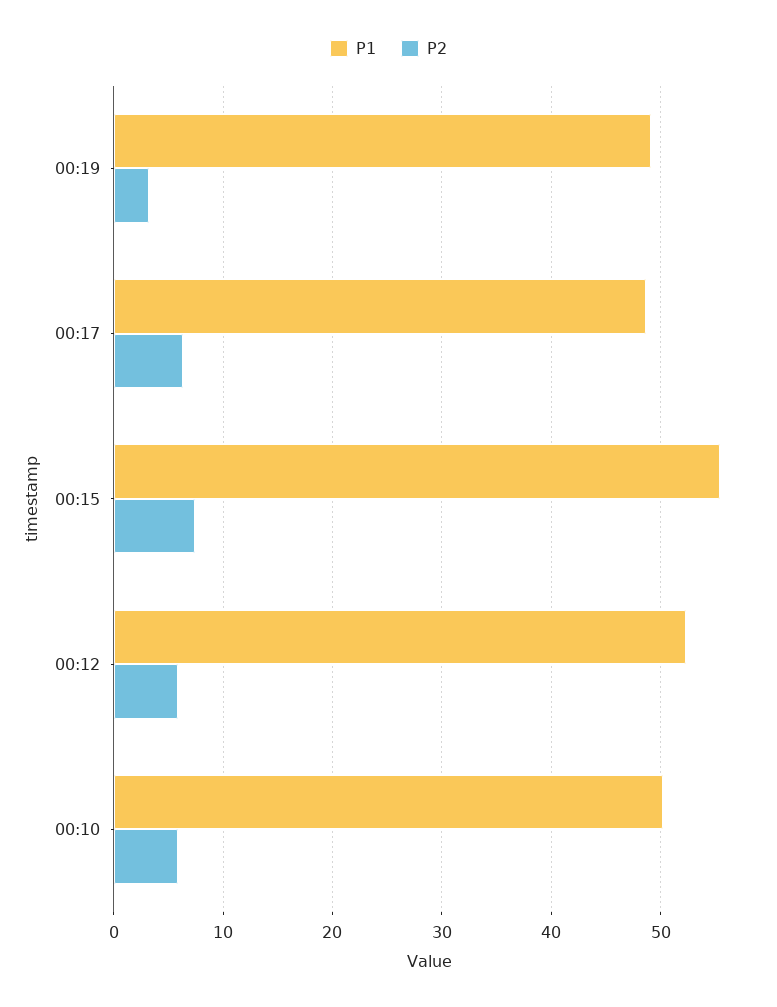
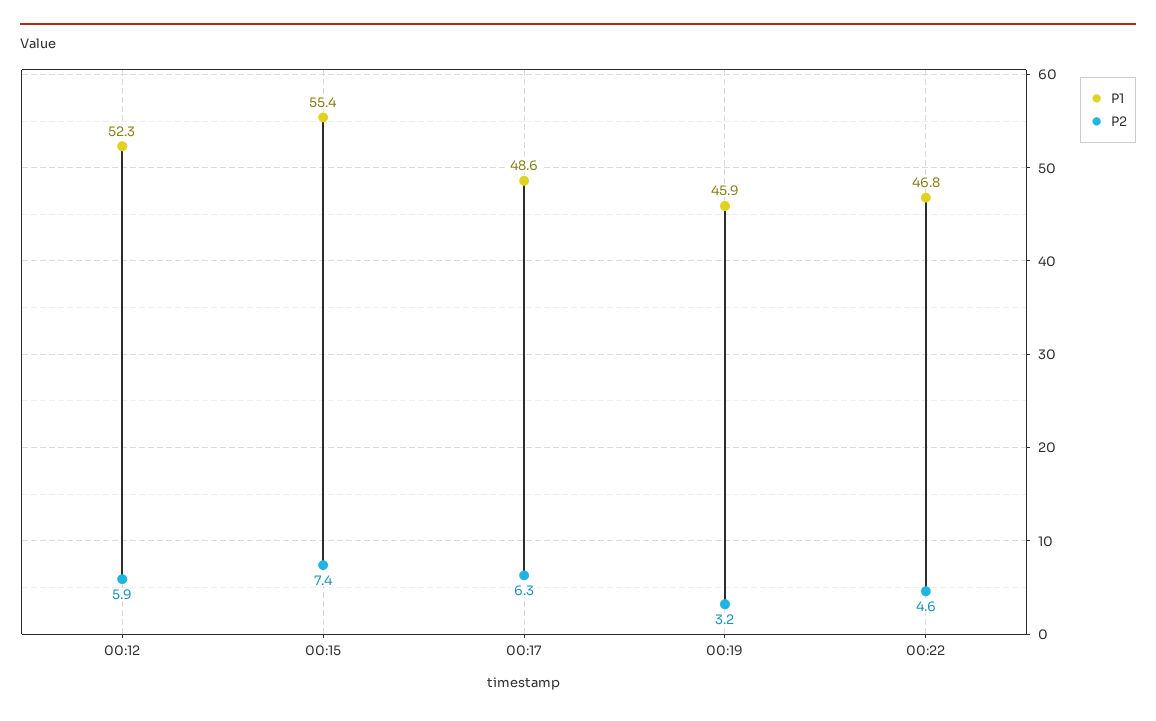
P1, 00:19: 49 -> 45.9
P1, 00:10: 50 -> none
P2, 00:10: 6 -> none
P1, 00:22: none -> 46.8
P2, 00:22: none -> 4.6

